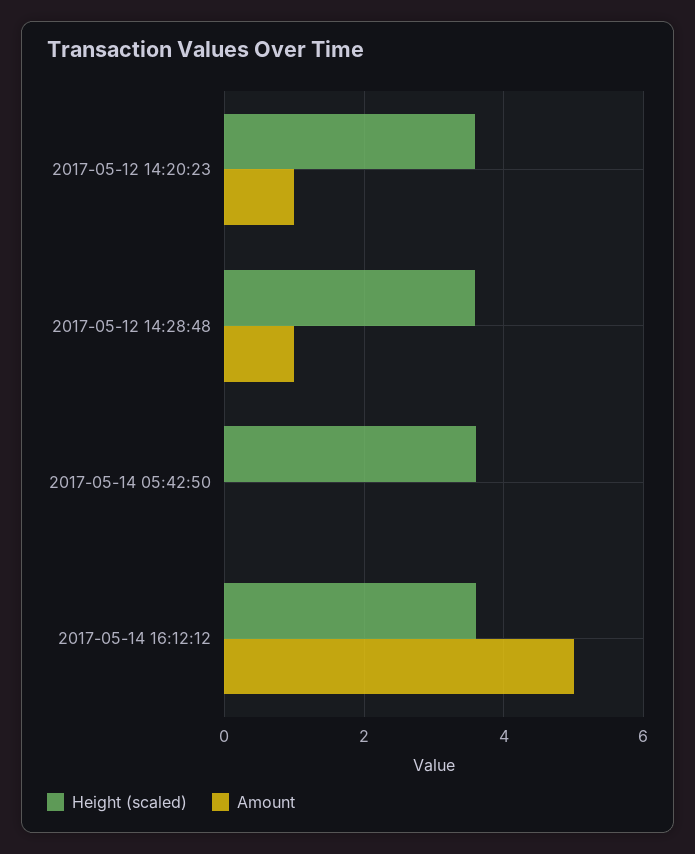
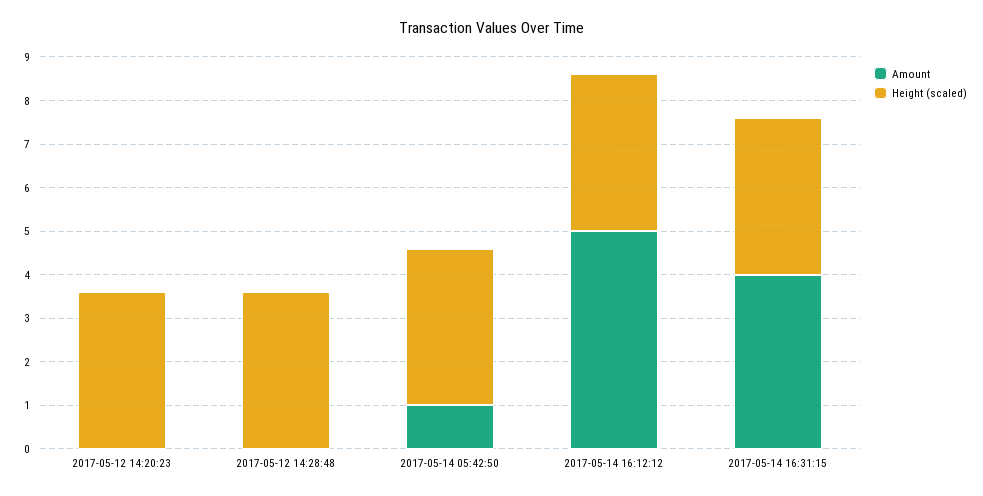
Amount, 2017-05-12 14:20:23: 1 -> 0
Amount, 2017-05-12 14:28:48: 1 -> 0
Amount, 2017-05-14 05:42:50: 0 -> 1
Amount, 2017-05-14 16:31:15: none -> 4
Height (scaled), 2017-05-14 16:31:15: none -> 3.6

